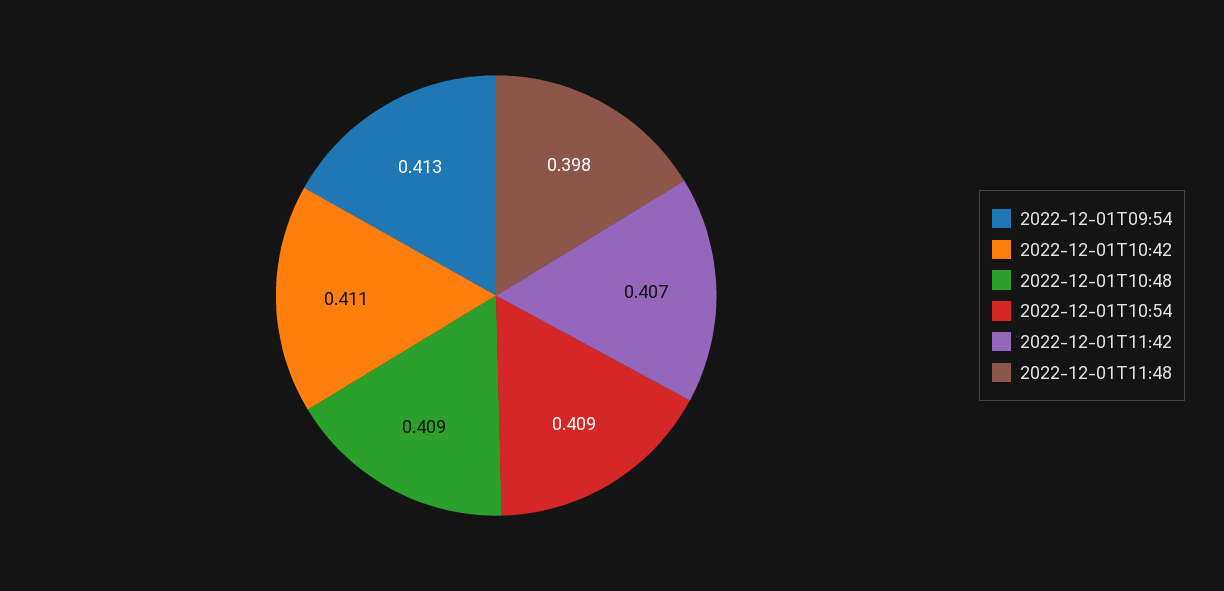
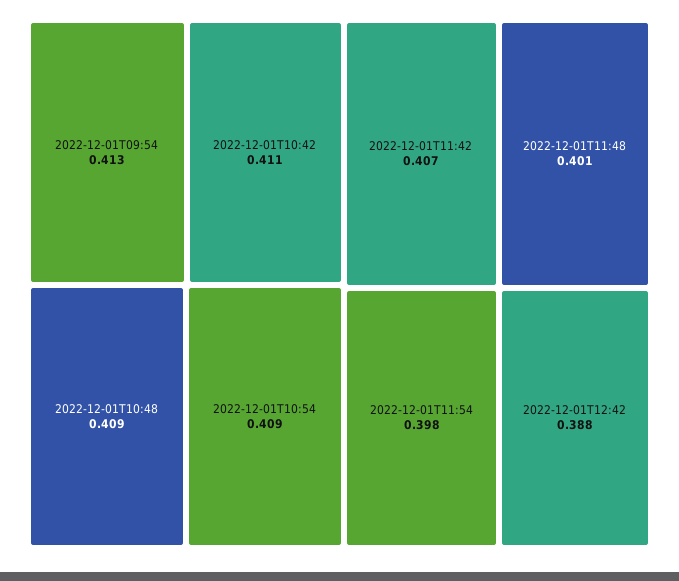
2022-12-01T11:48: 0.398 -> 0.401
2022-12-01T11:54: none -> 0.398
2022-12-01T12:42: none -> 0.388

